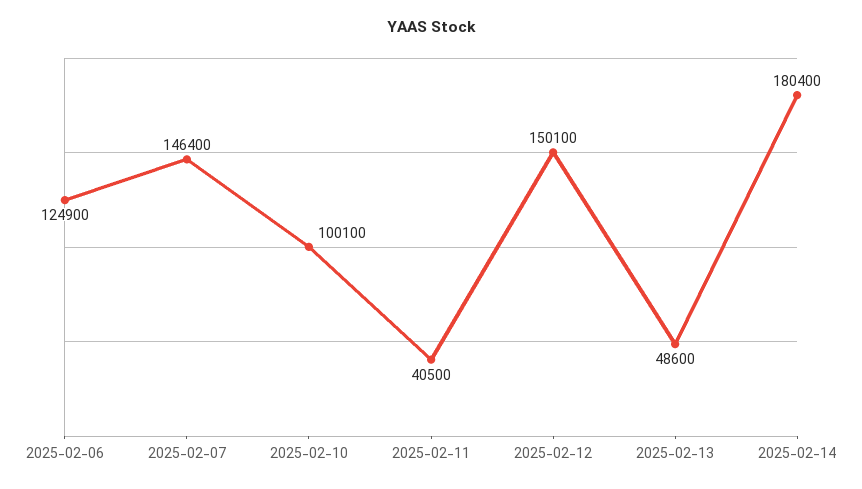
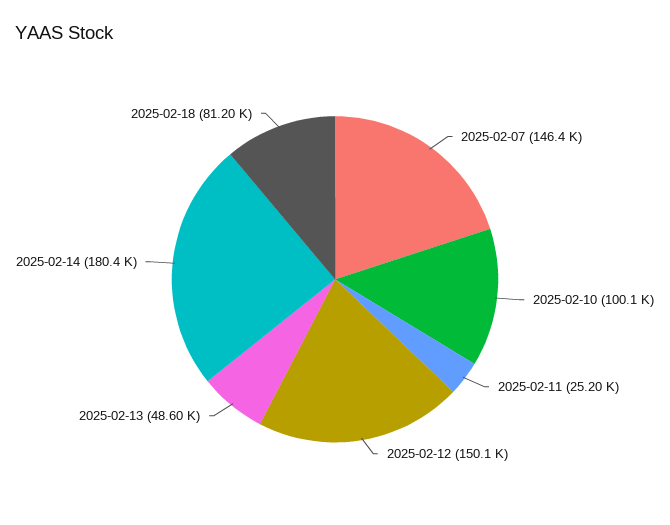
2025-02-06: 124900 -> none
2025-02-11: 40500 -> 25200
2025-02-18: none -> 81200

